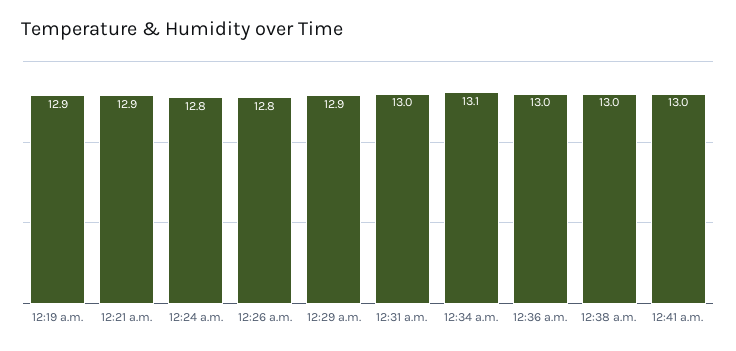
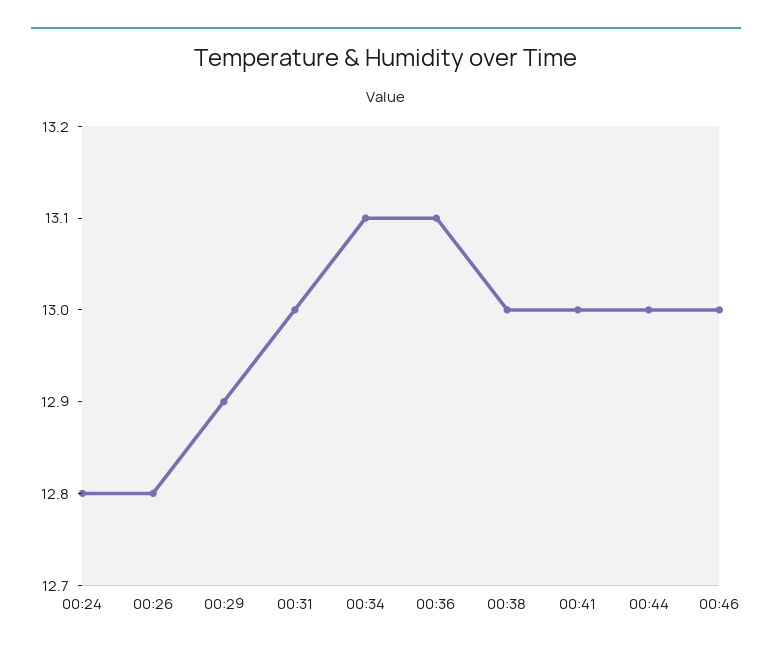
12:19 a.m.: 12.9 -> none
12:21 a.m.: 12.9 -> none
12:36 a.m.: 13 -> 13.1
00:44: none -> 13
00:46: none -> 13

